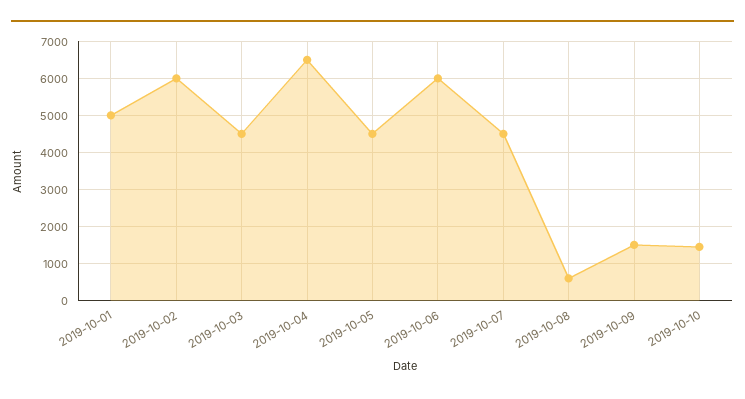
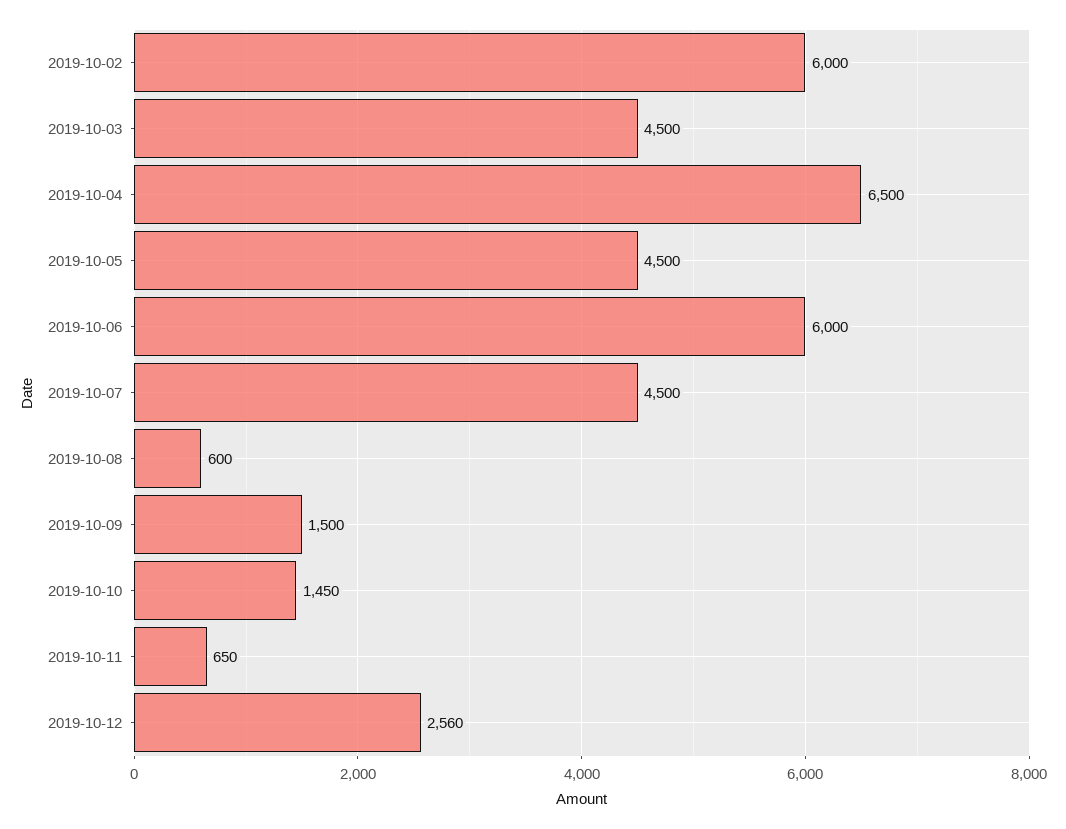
2019-10-01: 5000 -> none
2019-10-11: none -> 650
2019-10-12: none -> 2560

